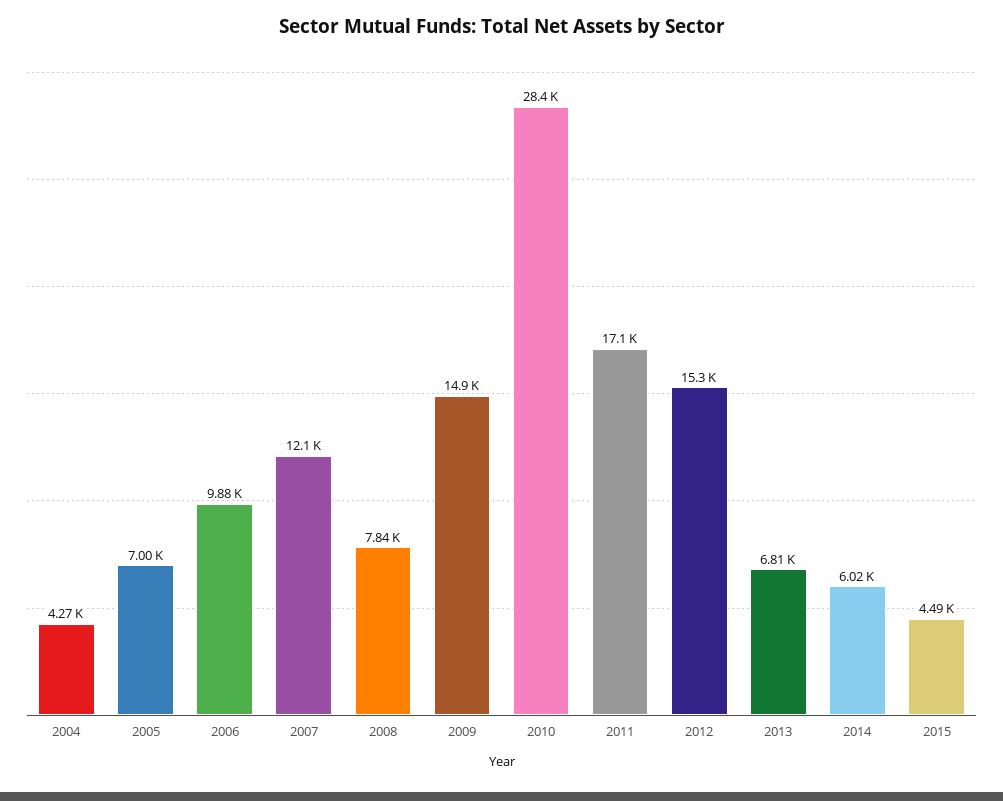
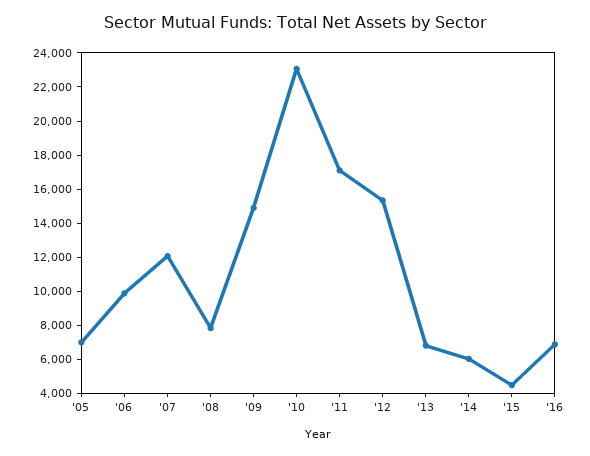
2004: 4270 -> none
2010: 28400 -> 23000
'16: none -> 7000

